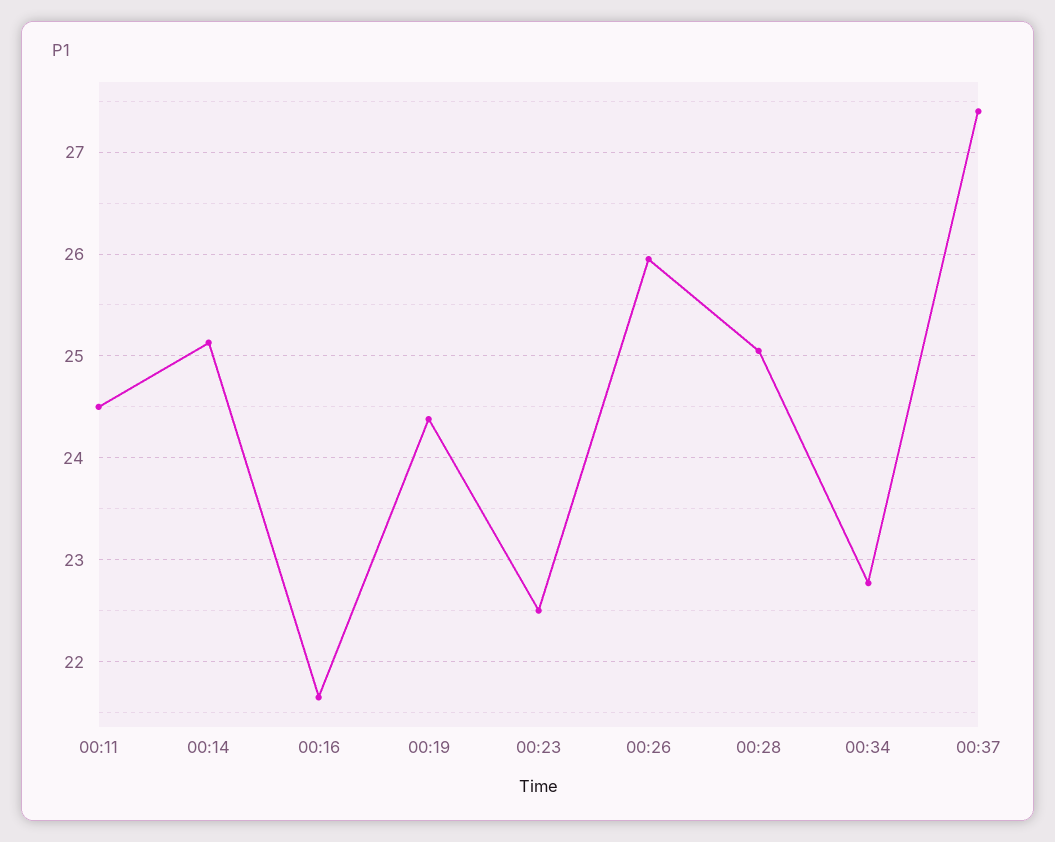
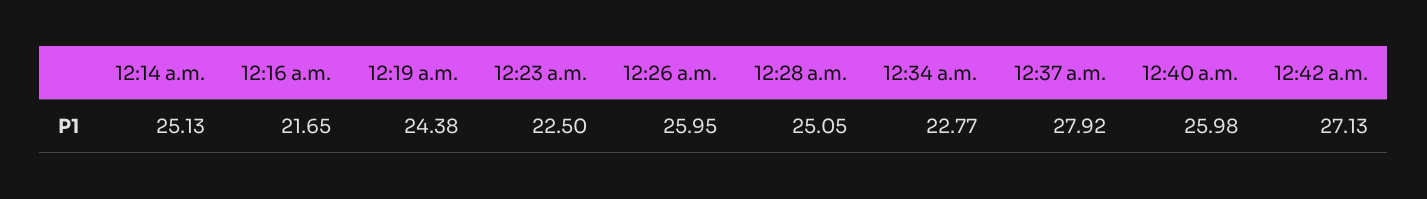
00:11: 24.5 -> none
00:37: 27.4 -> 27.92
12:40 a.m.: none -> 25.98
12:42 a.m.: none -> 27.13

